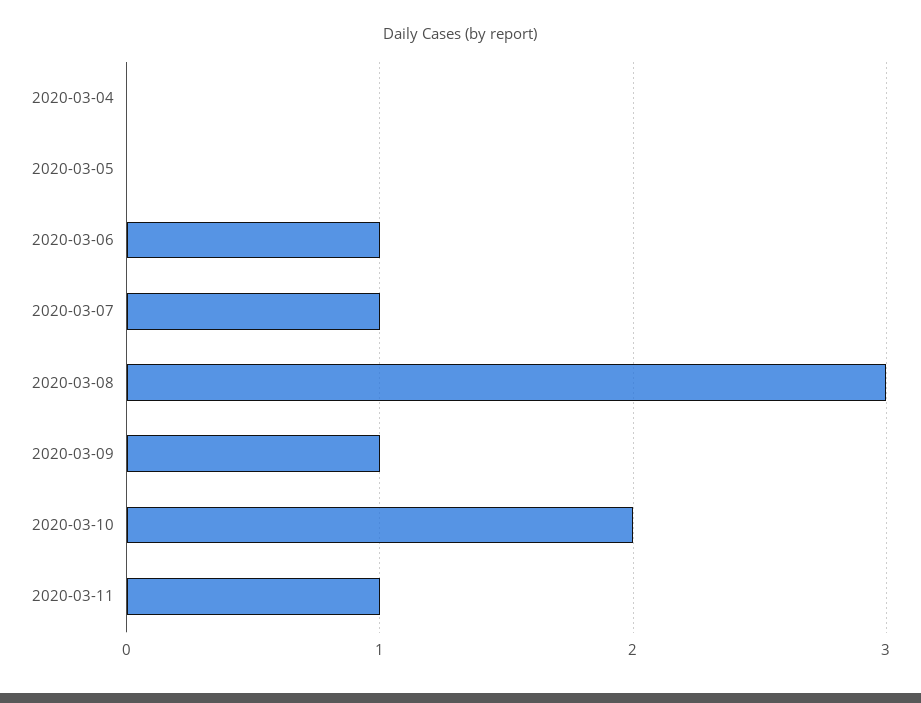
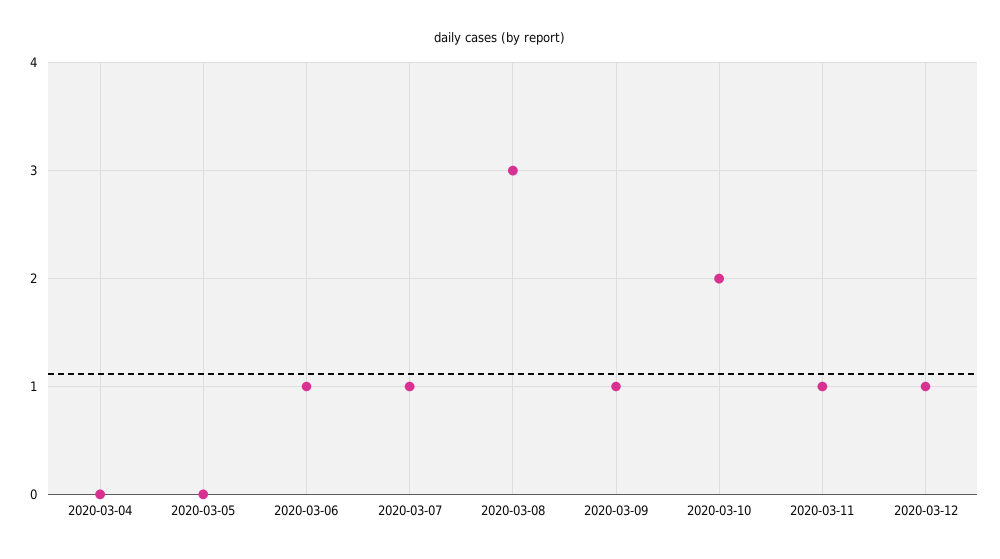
2020-03-12: none -> 1

